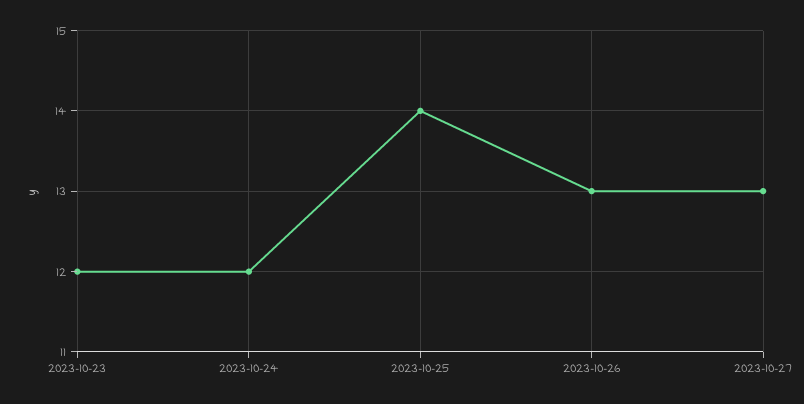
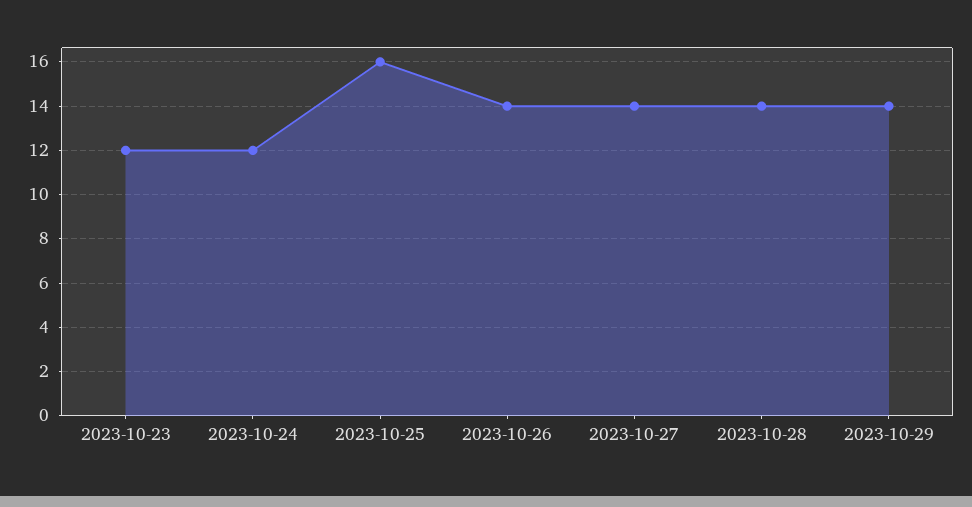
2023-10-25: 14 -> 16
2023-10-26: 13 -> 14
2023-10-27: 13 -> 14
2023-10-28: none -> 14
2023-10-29: none -> 14

